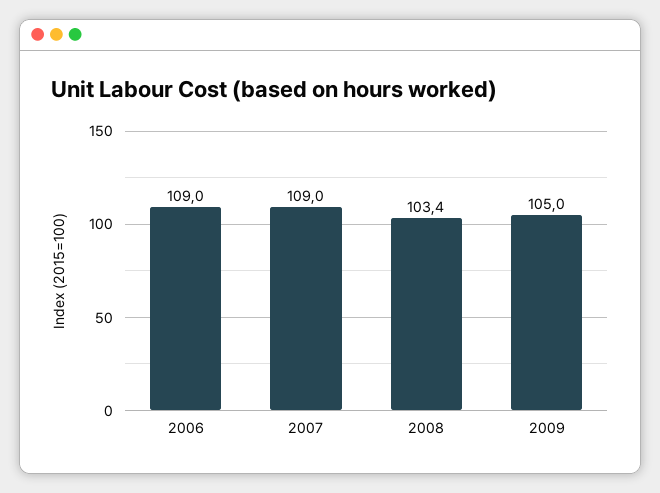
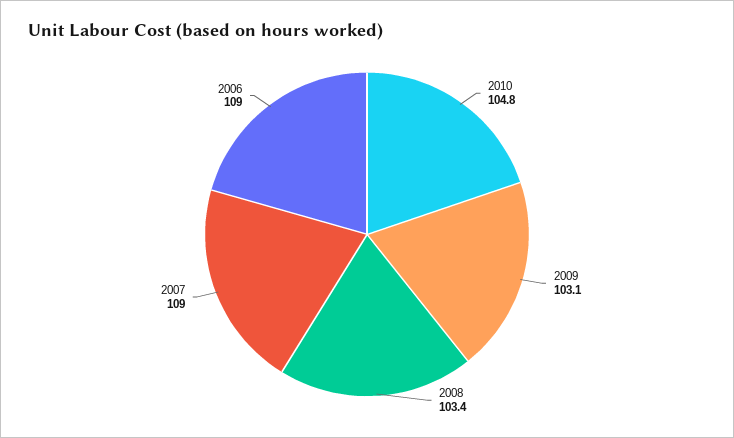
2009: 105 -> 103.1
2010: none -> 104.8

